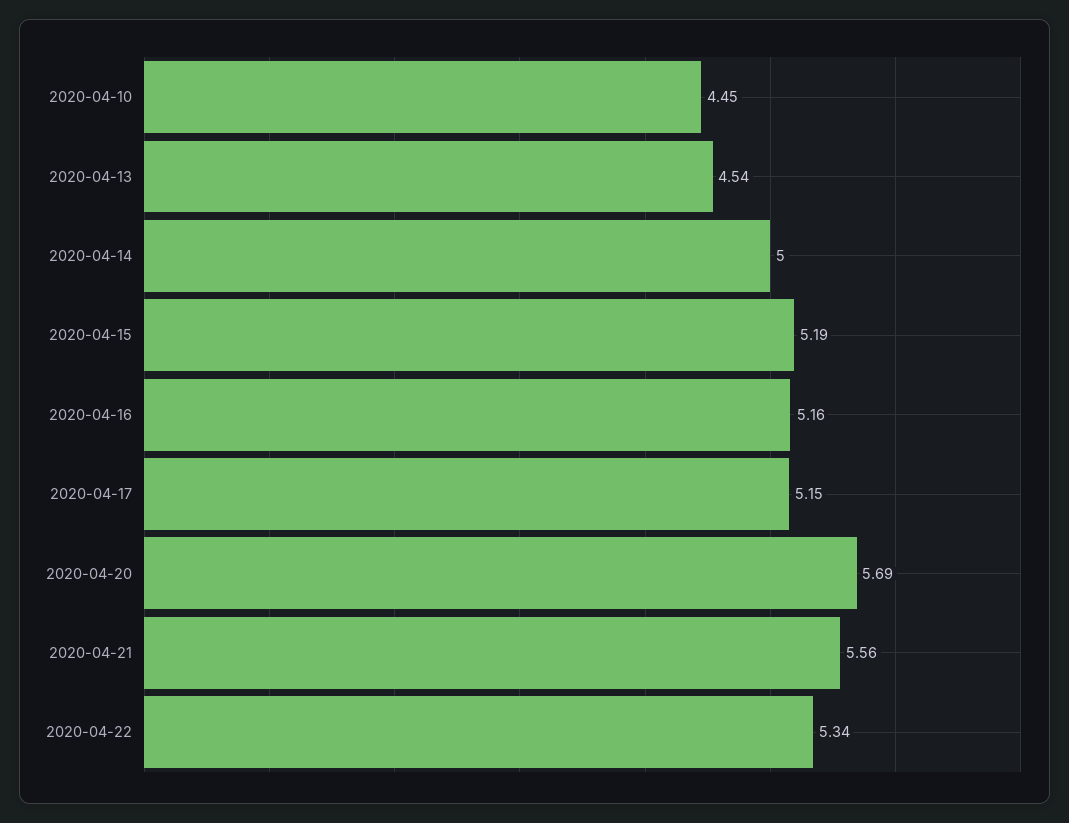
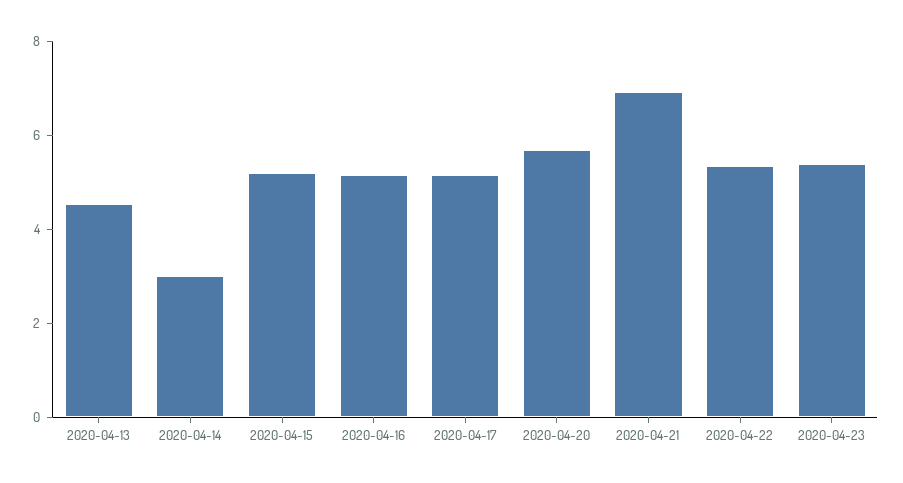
2020-04-10: 4.45 -> none
2020-04-14: 5 -> 3
2020-04-21: 5.56 -> 7
2020-04-23: none -> 5.5

